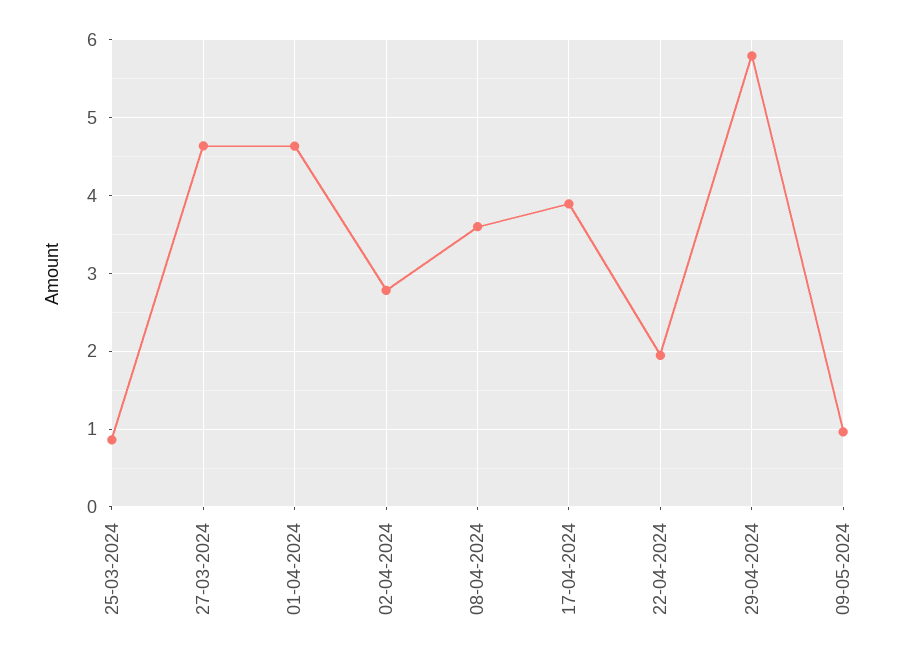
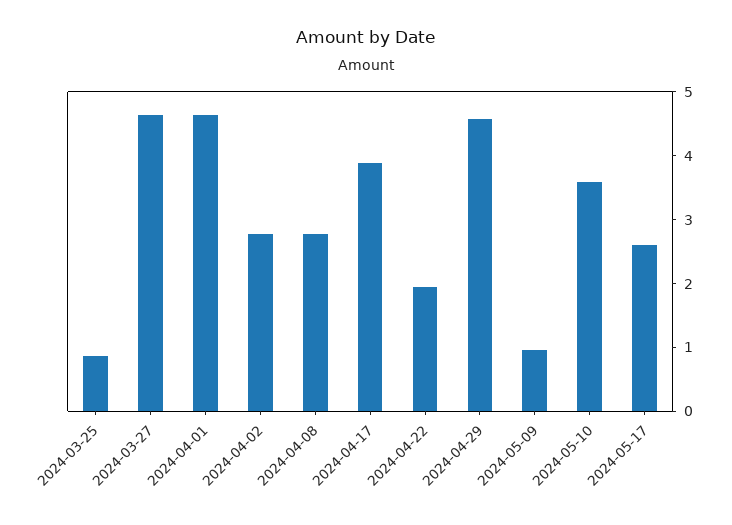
08-04-2024: 3.6 -> 2.8
29-04-2024: 5.8 -> 4.6
2024-05-10: none -> 3.6
2024-05-17: none -> 2.6

